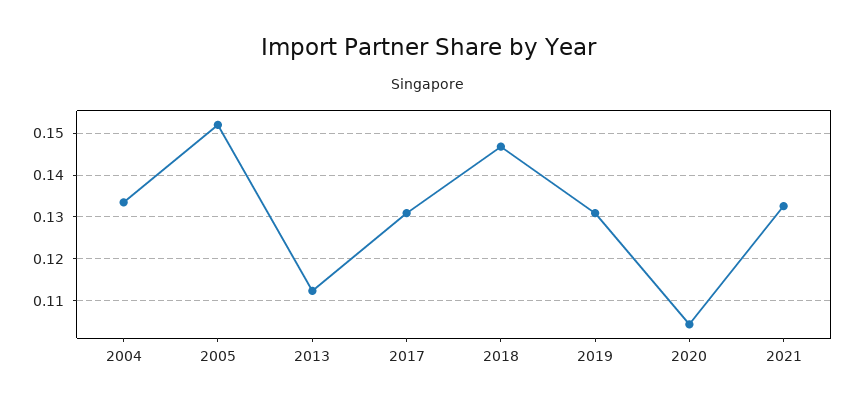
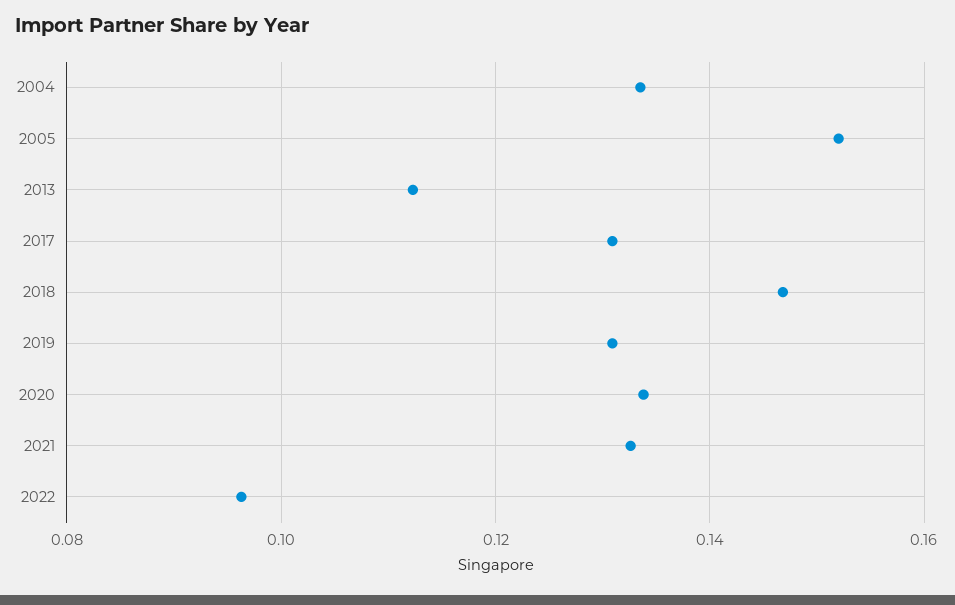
2020: 0.104 -> 0.134
2022: none -> 0.096

